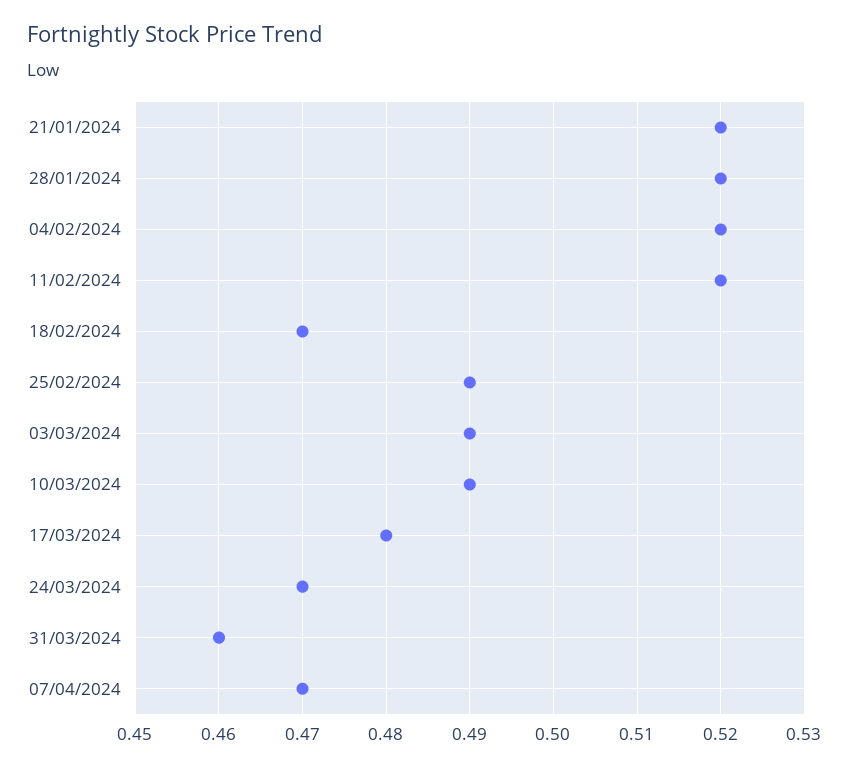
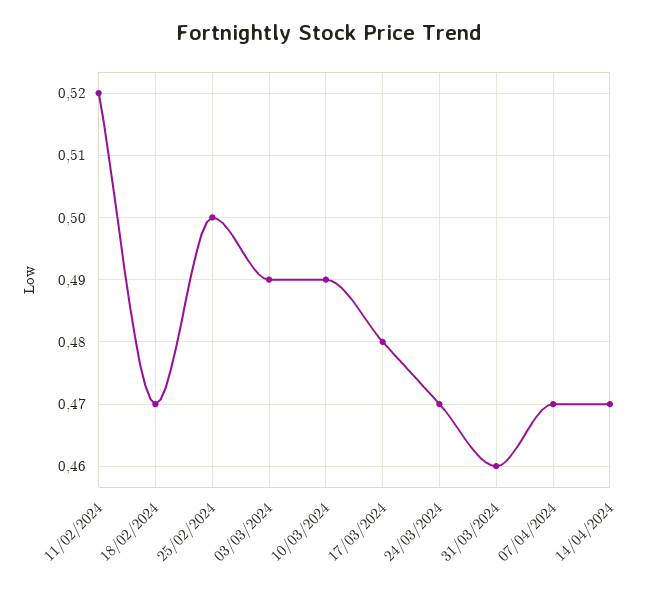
21/01/2024: 0.52 -> none
28/01/2024: 0.52 -> none
04/02/2024: 0.52 -> none
25/02/2024: 0.49 -> 0.5
14/04/2024: none -> 0.47

